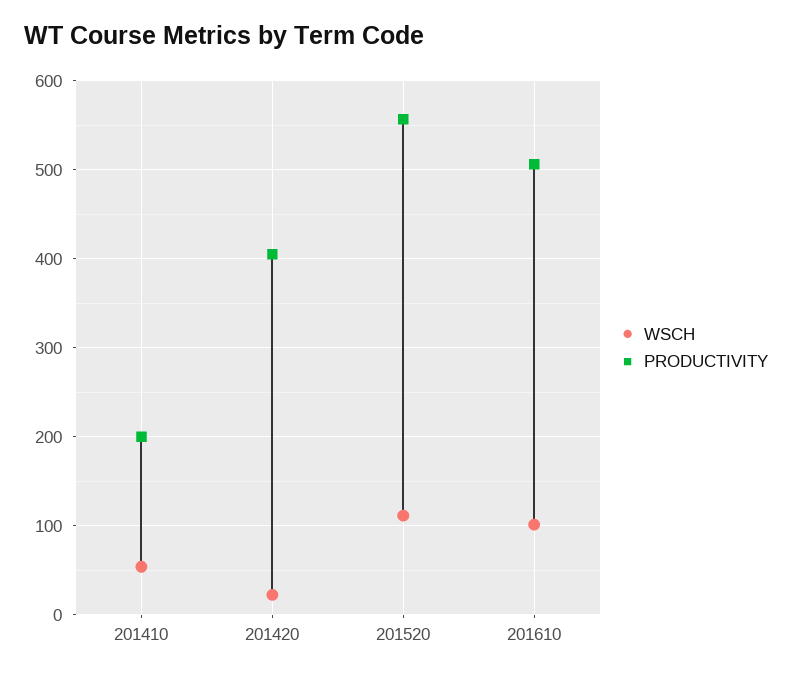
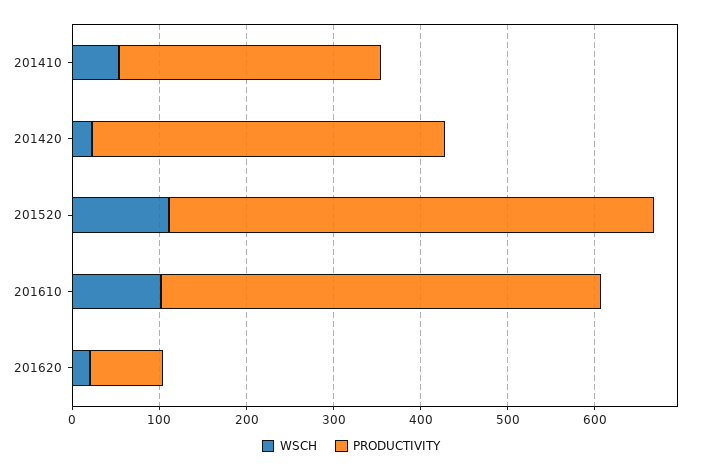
PRODUCTIVITY, 201410: 200 -> 300
WSCH, 201620: none -> 20
PRODUCTIVITY, 201620: none -> 80

